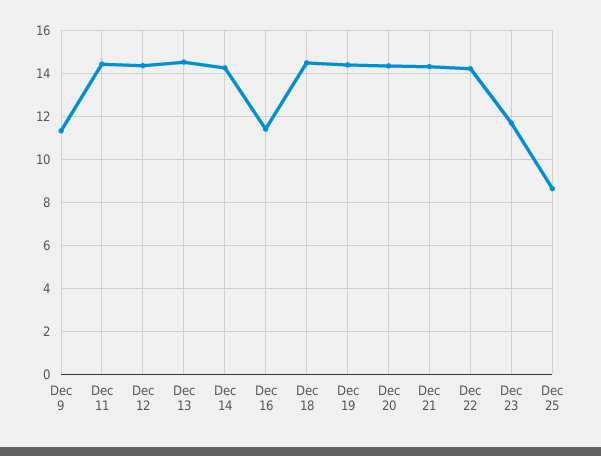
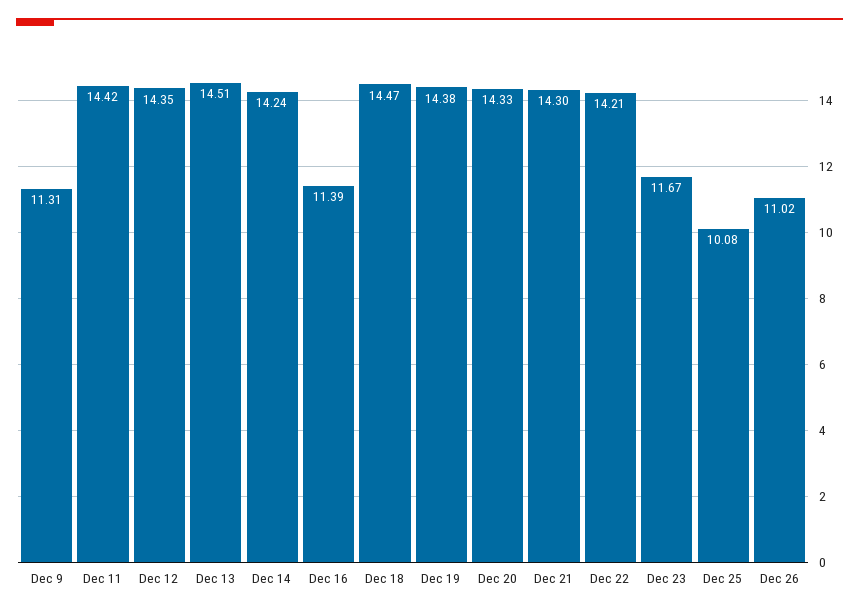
Dec 25: 8.5 -> 10.08
Dec 26: none -> 11.02

